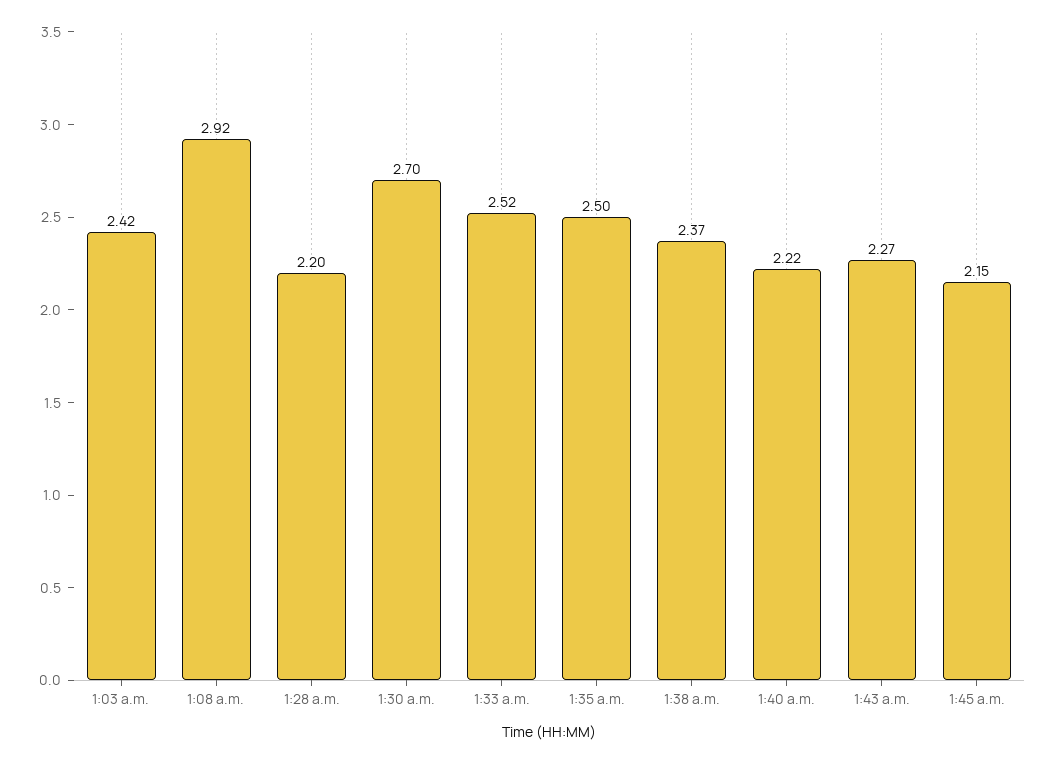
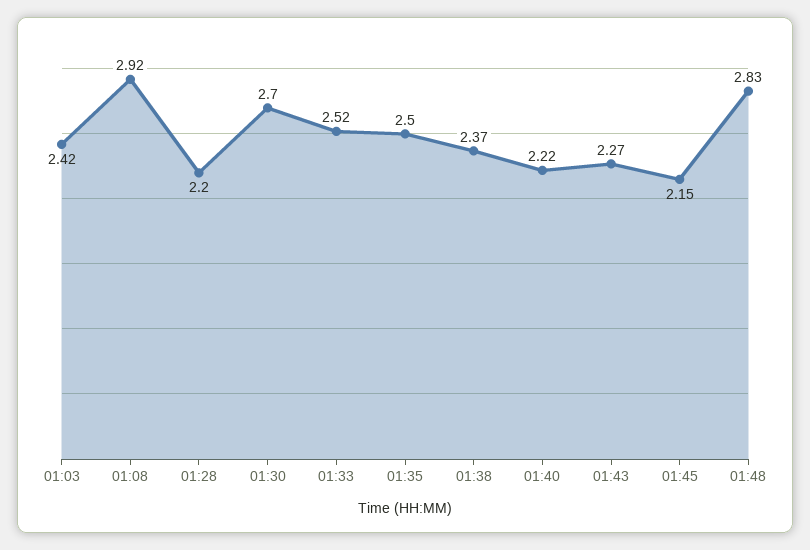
01:48: none -> 2.83

